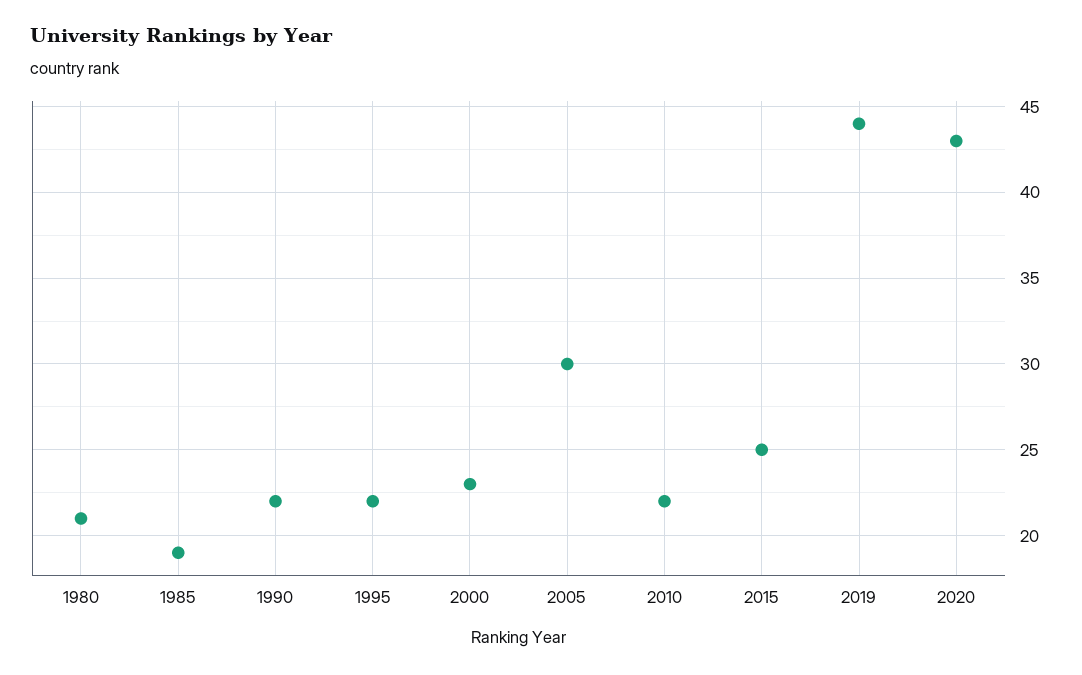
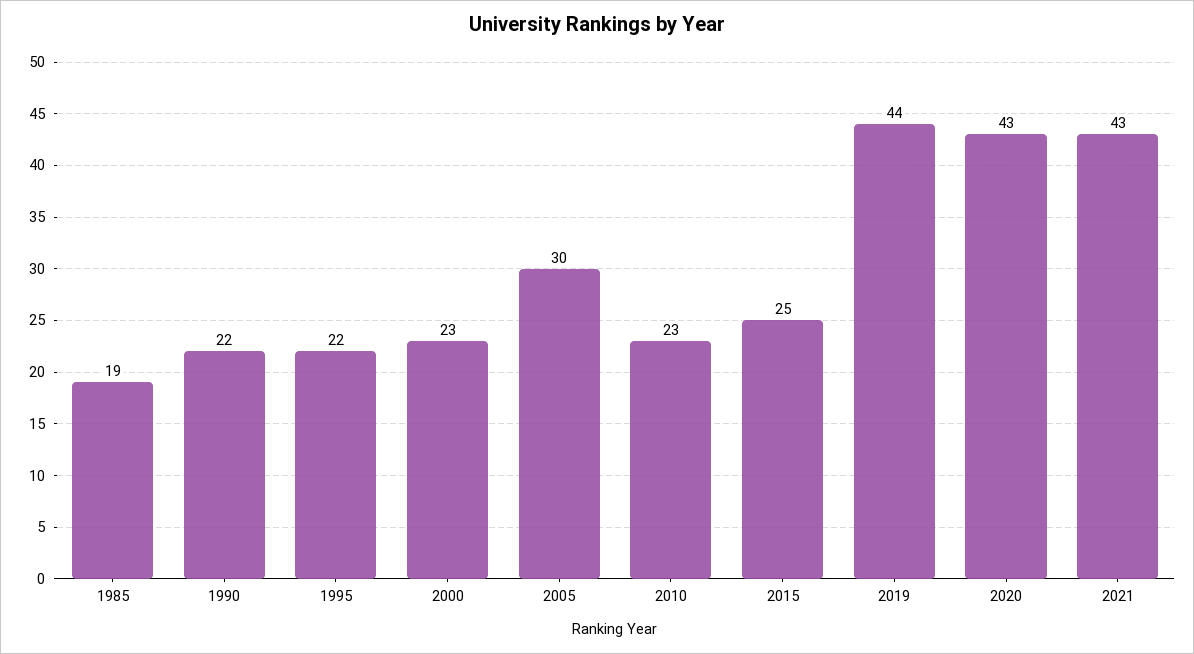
1980: 21 -> none
2010: 22 -> 23
2021: none -> 43

